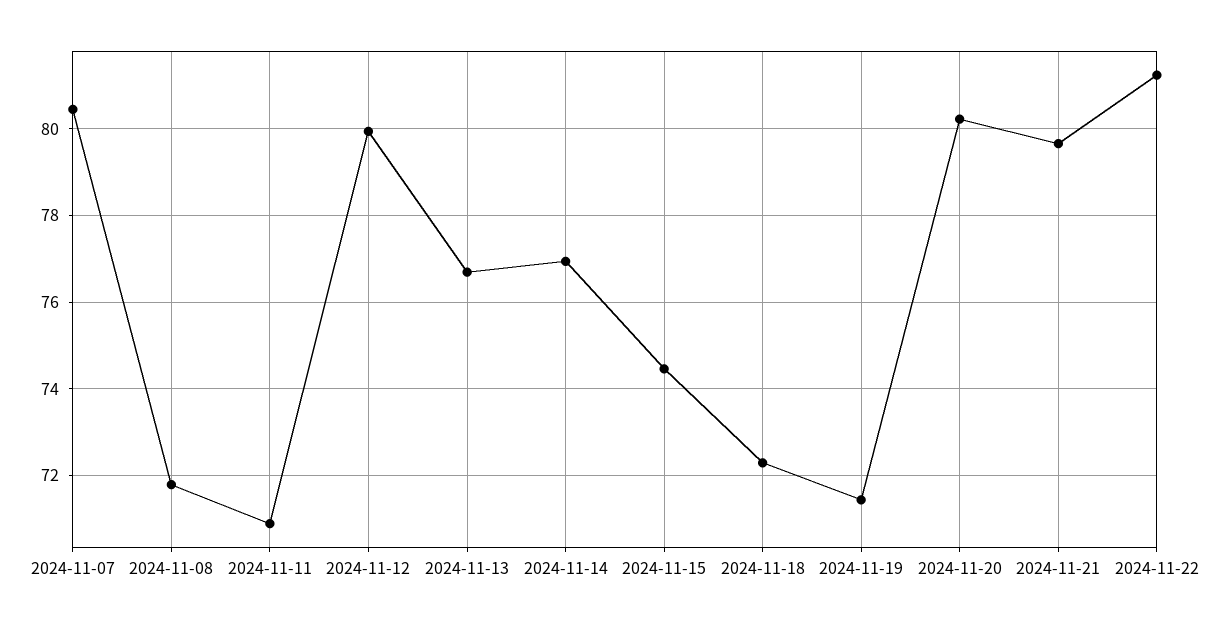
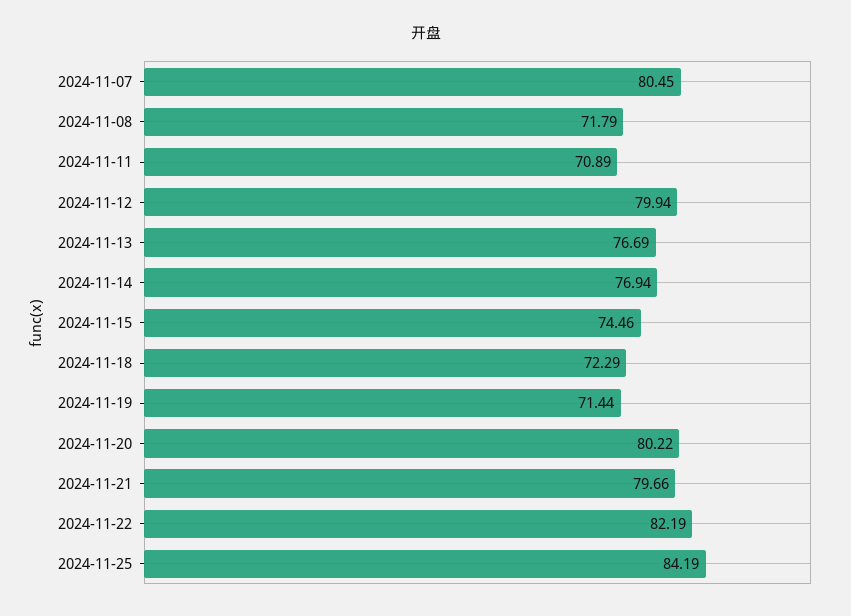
2024-11-22: 81.2 -> 82.19
2024-11-25: none -> 84.19

